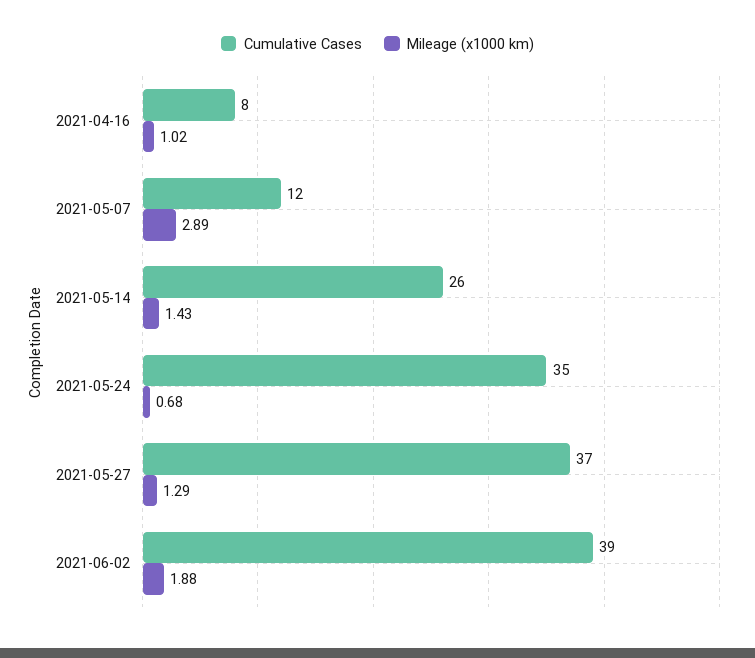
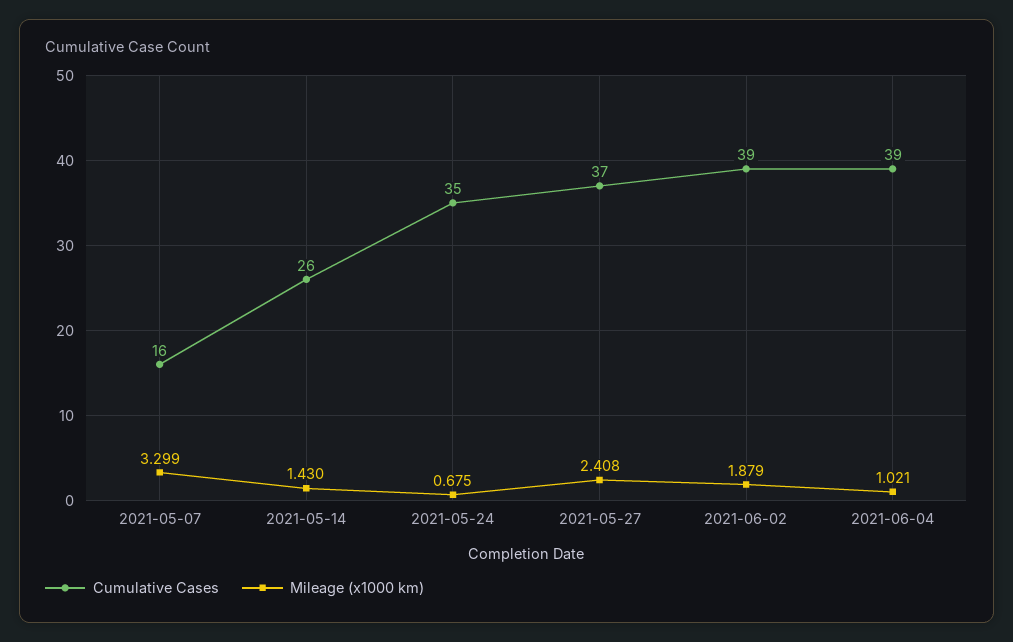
Cumulative Cases, 2021-04-16: 8 -> none
Mileage (x1000 km), 2021-04-16: 1.02 -> none
Cumulative Cases, 2021-05-07: 12 -> 16
Mileage (x1000 km), 2021-05-07: 2.89 -> 3.299
Mileage (x1000 km), 2021-05-27: 1.29 -> 2.408
Cumulative Cases, 2021-06-04: none -> 39
Mileage (x1000 km), 2021-06-04: none -> 1.021

